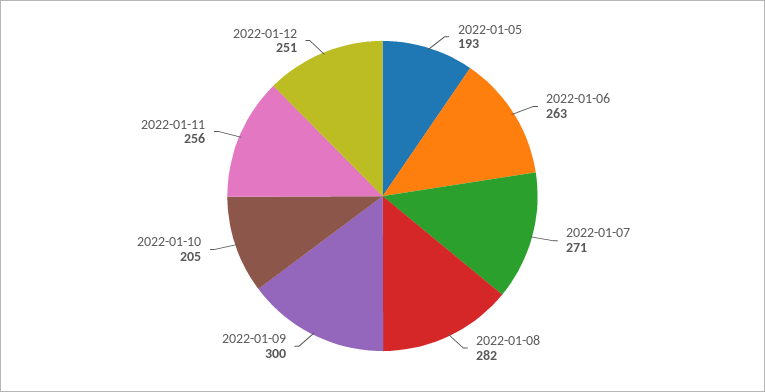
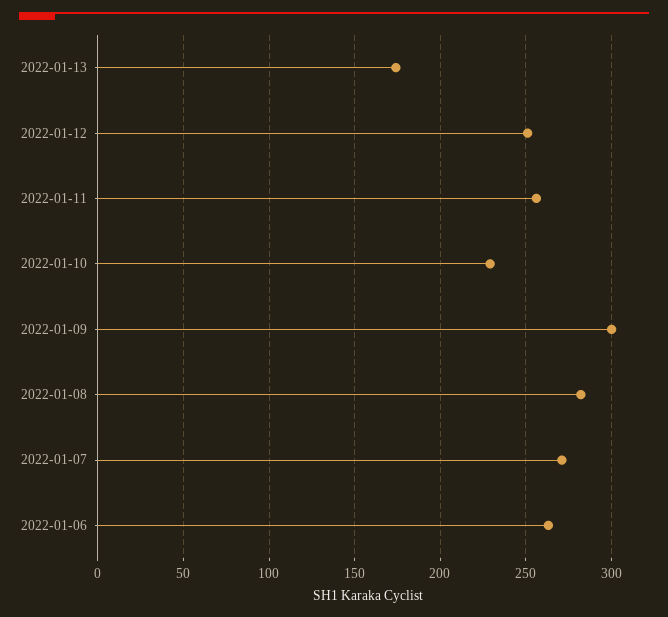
2022-01-05: 193 -> none
2022-01-10: 205 -> 230
2022-01-13: none -> 175

